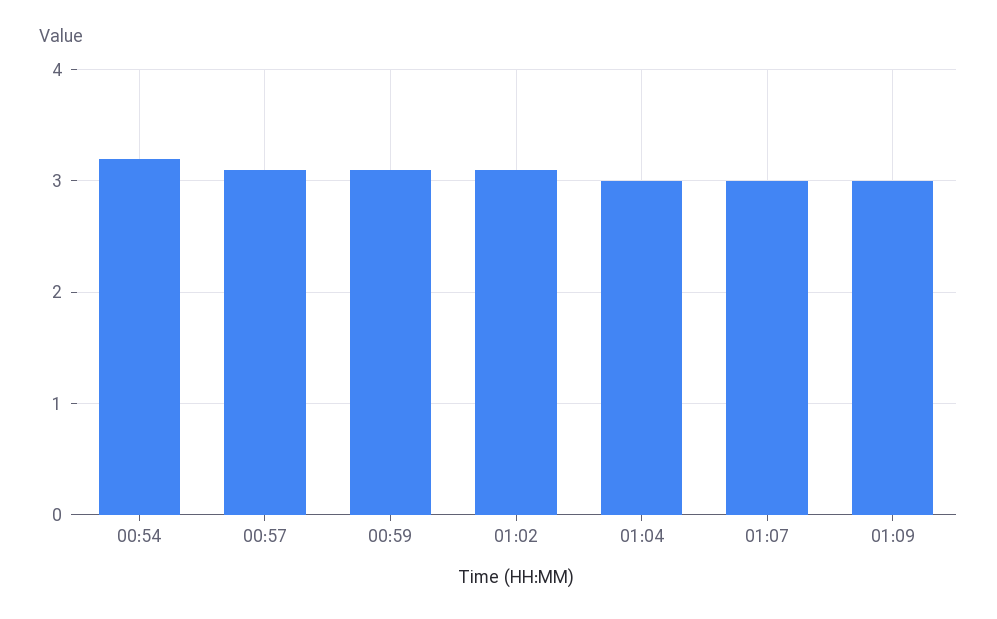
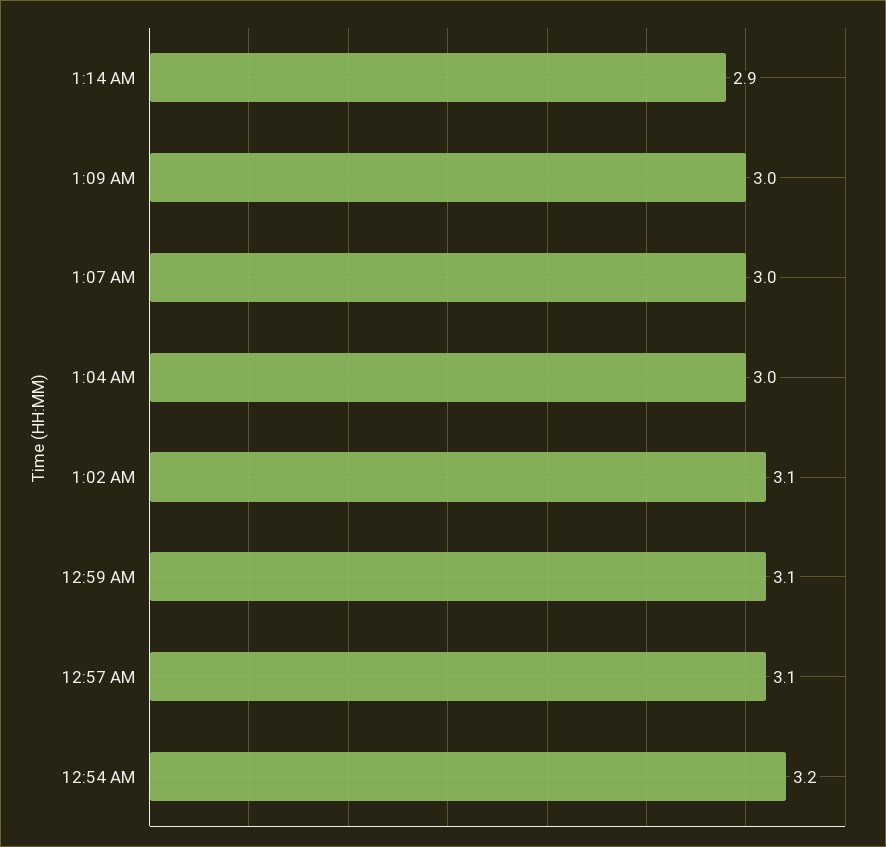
1:14 AM: none -> 2.9

